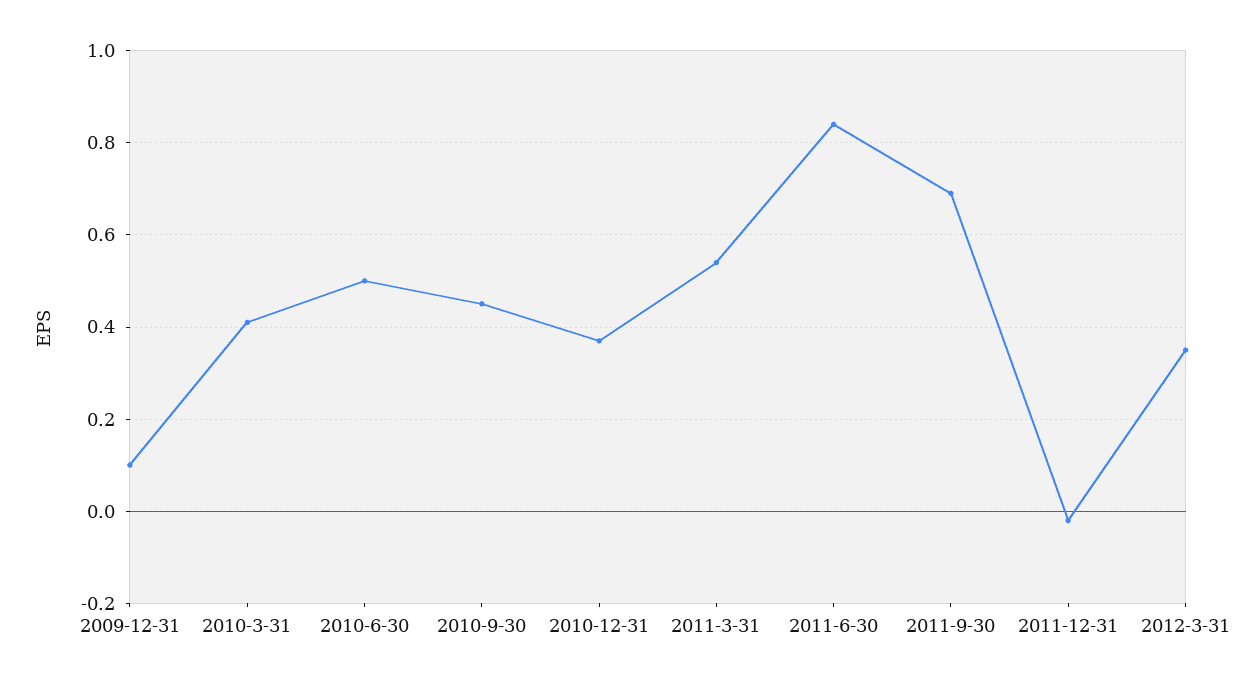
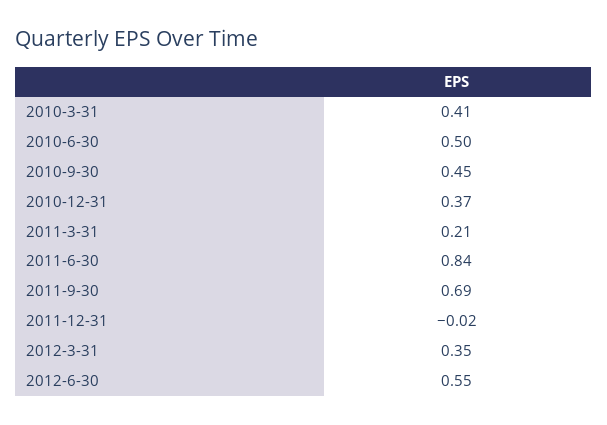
2009-12-31: 0.1 -> none
2011-3-31: 0.55 -> 0.21
2012-6-30: none -> 0.55

